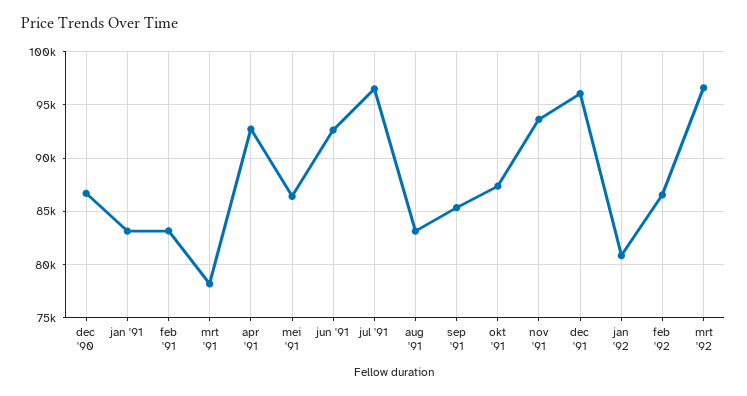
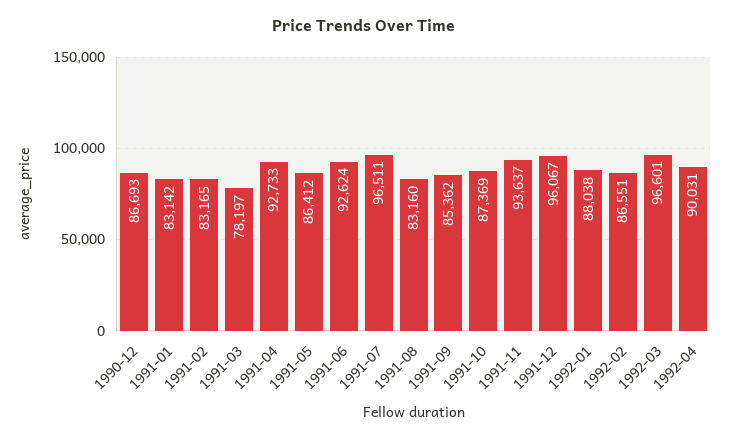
jan '92: 81000 -> 88038
1992-04: none -> 90031

